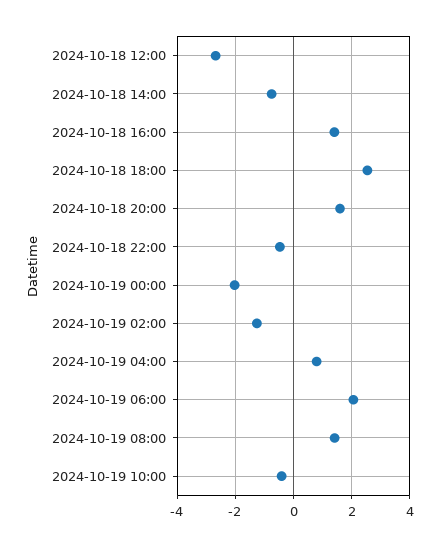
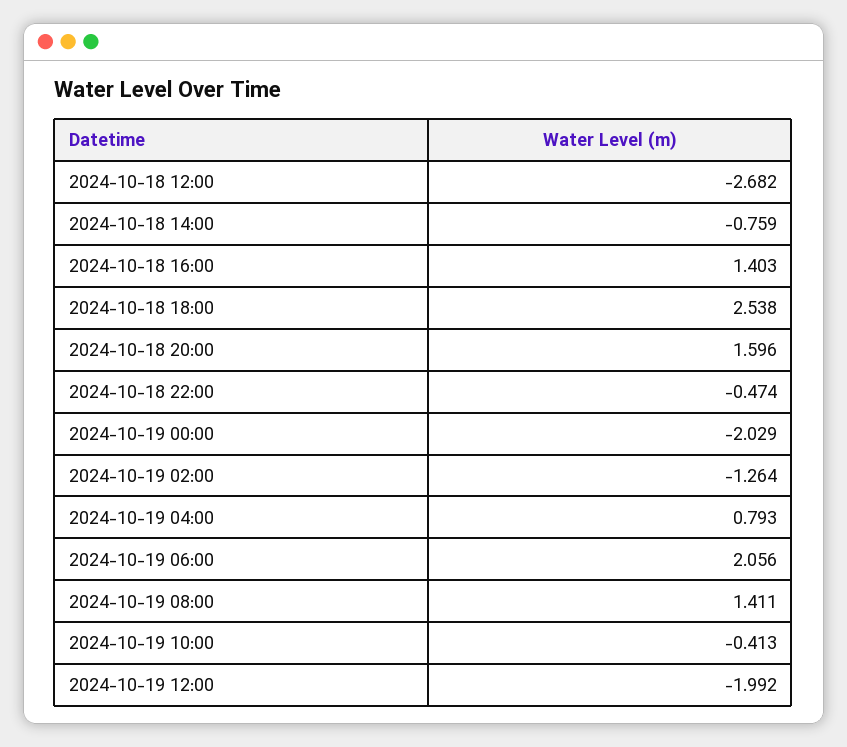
2024-10-19 12:00: none -> -1.992

